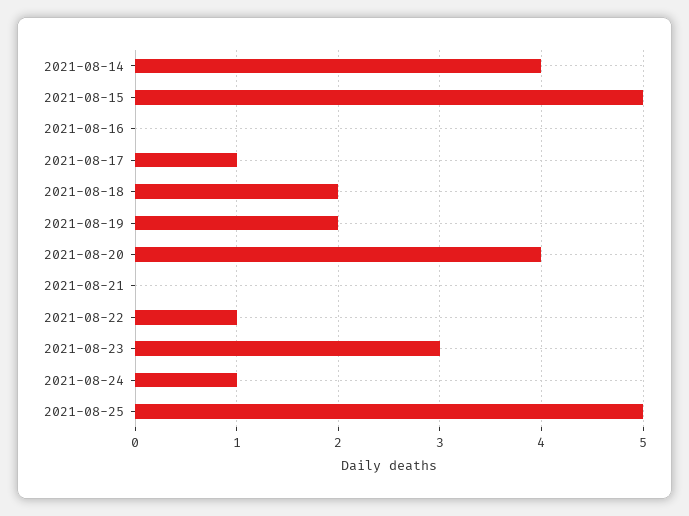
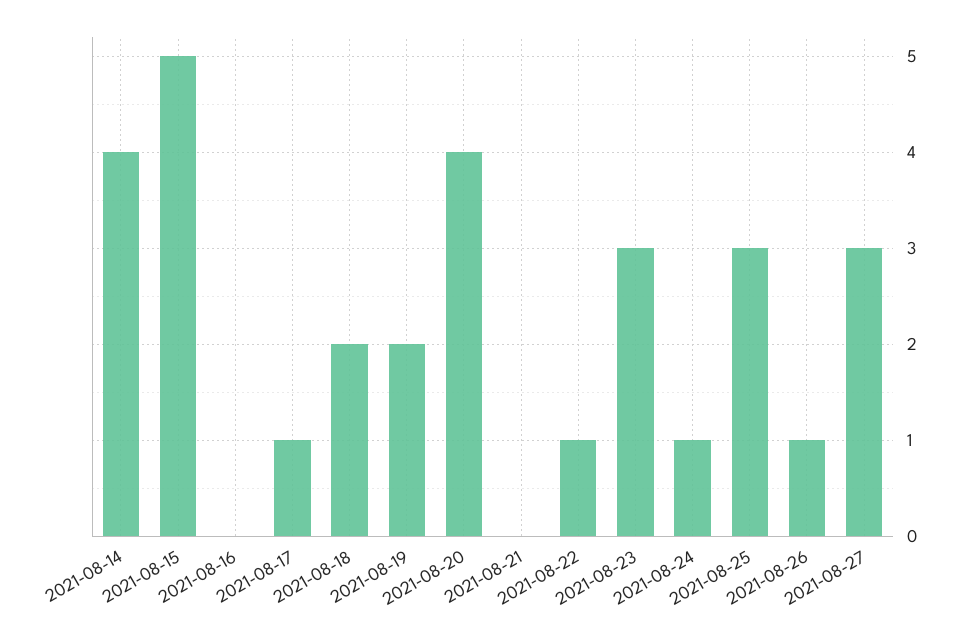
2021-08-25: 5 -> 3
2021-08-26: none -> 1
2021-08-27: none -> 3

